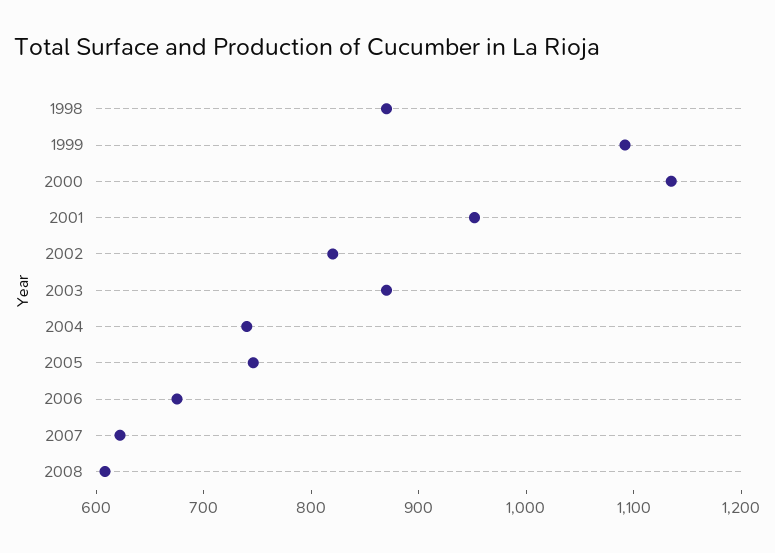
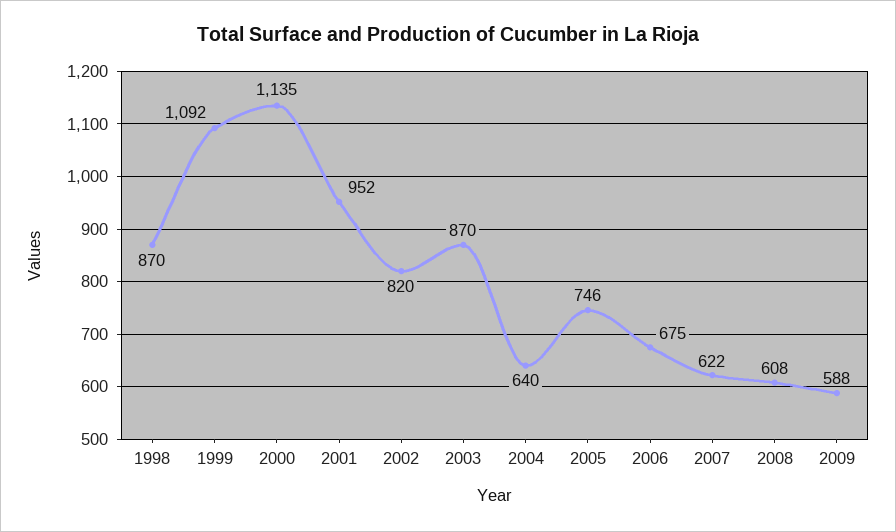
2004: 740 -> 640
2009: none -> 588

